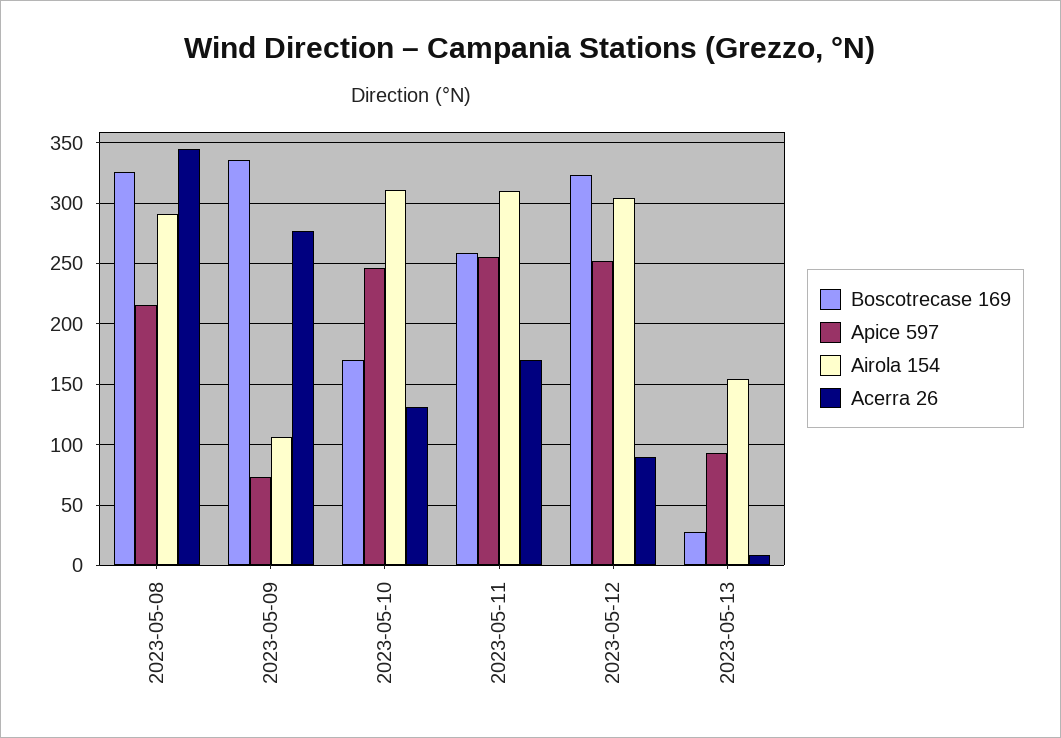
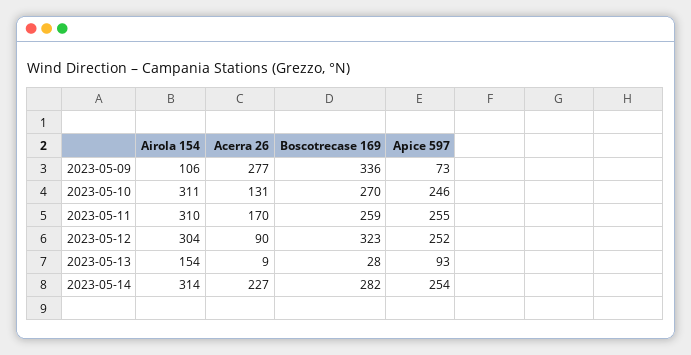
Boscotrecase 169, 2023-05-08: 325 -> none
Apice 597, 2023-05-08: 215 -> none
Airola 154, 2023-05-08: 290 -> none
Acerra 26, 2023-05-08: 345 -> none
Boscotrecase 169, 2023-05-10: 170 -> 270
Airola 154, 2023-05-14: none -> 314
Acerra 26, 2023-05-14: none -> 227
Boscotrecase 169, 2023-05-14: none -> 282
Apice 597, 2023-05-14: none -> 254

